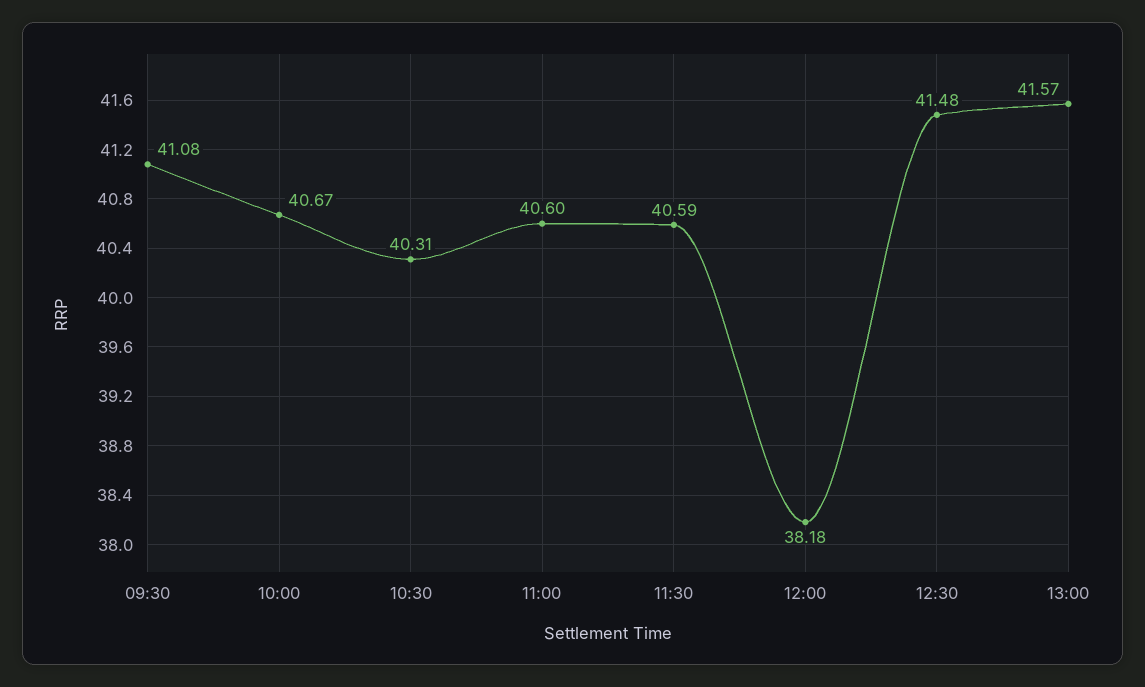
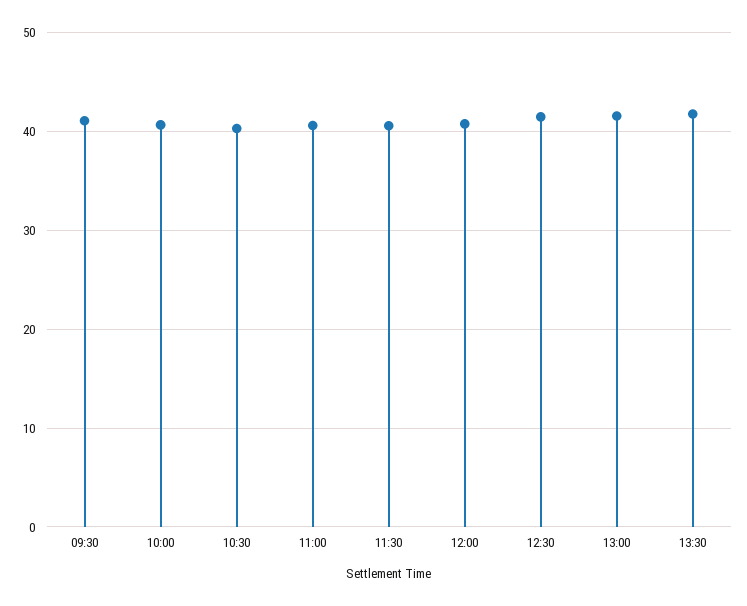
12:00: 38.18 -> 41
13:30: none -> 42

